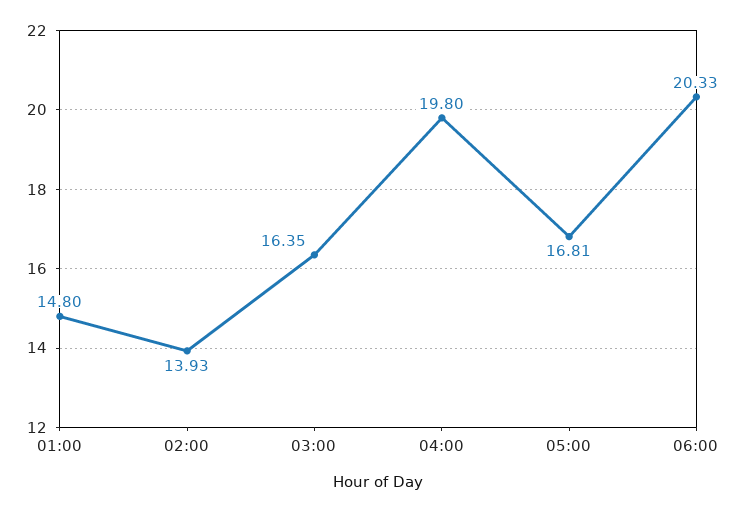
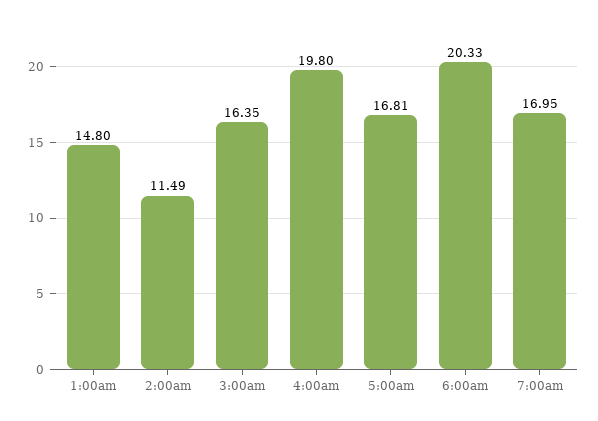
02:00: 13.93 -> 11.49
7:00am: none -> 16.95

